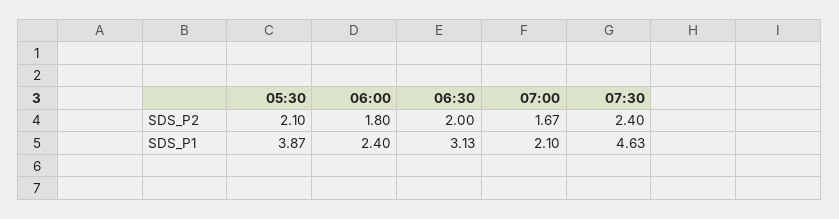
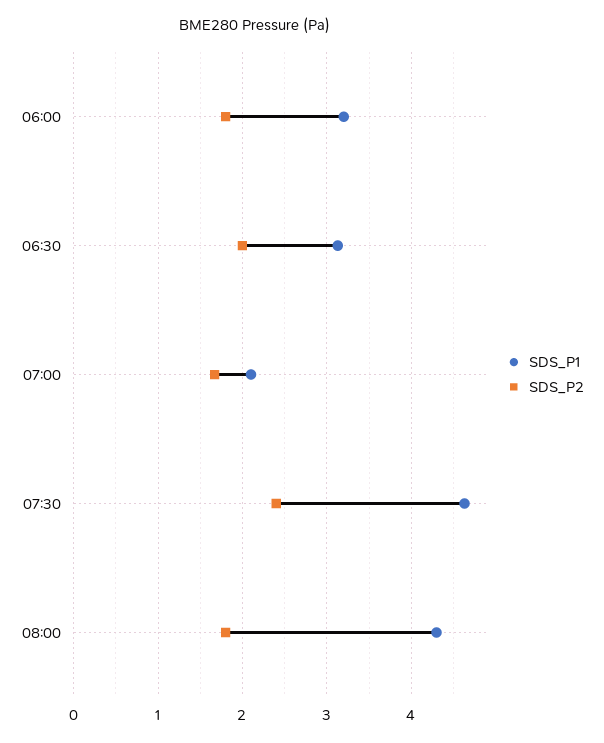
SDS_P2, 05:30: 2.1 -> none
SDS_P1, 05:30: 3.87 -> none
SDS_P1, 06:00: 2.4 -> 3.2
SDS_P1, 08:00: none -> 4.3
SDS_P2, 08:00: none -> 1.8

